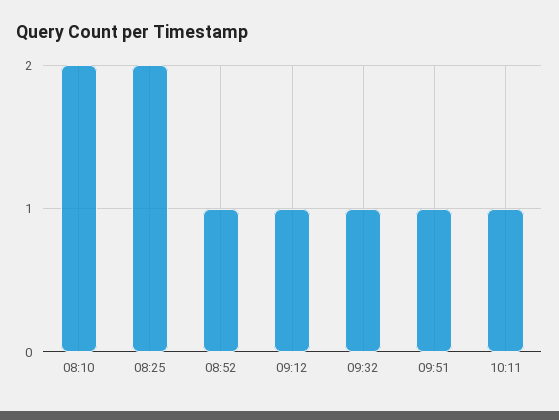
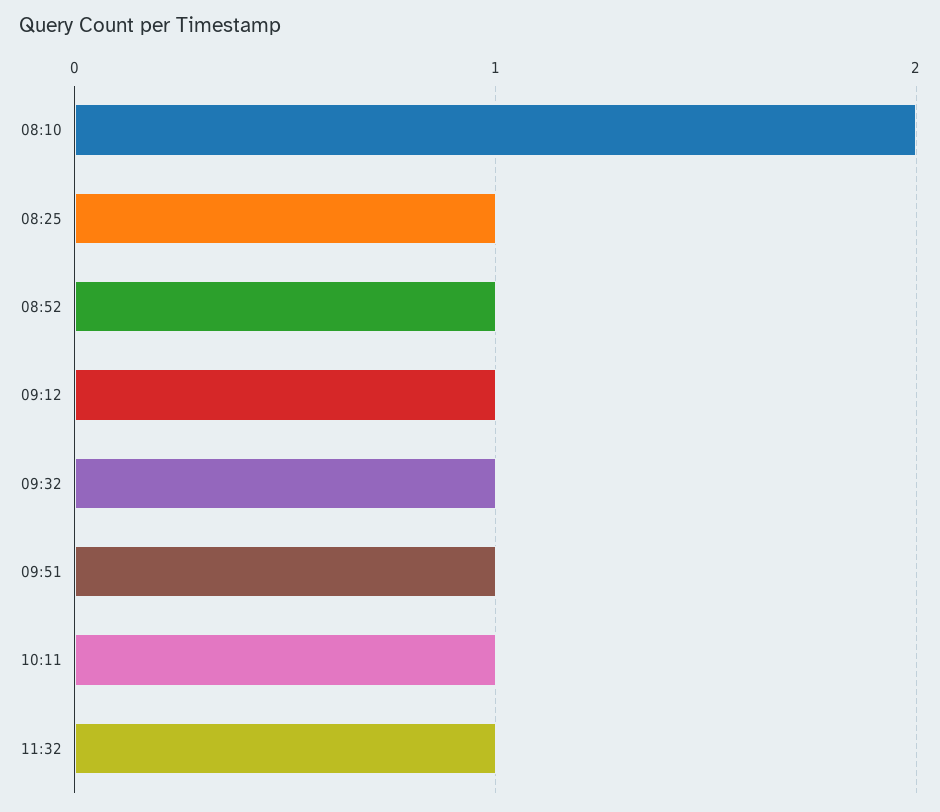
08:25: 2 -> 1
11:32: none -> 1

